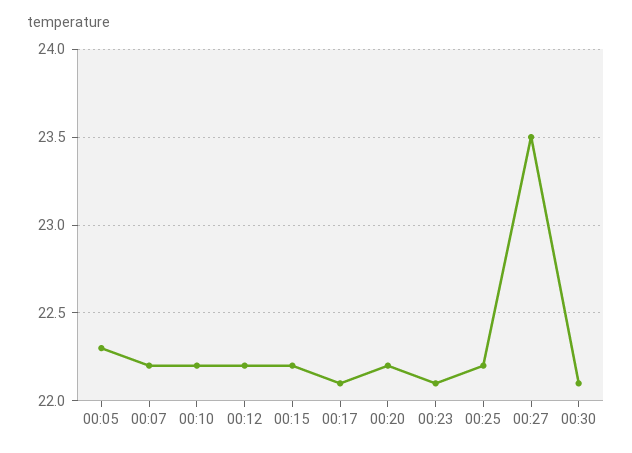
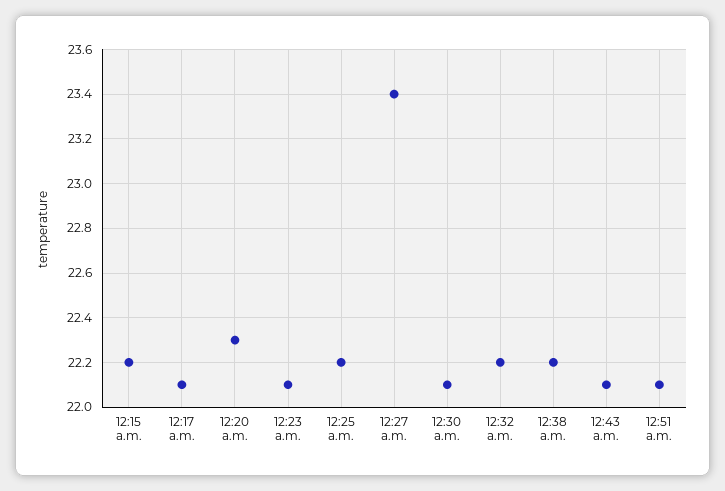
00:05: 22.3 -> none
00:07: 22.2 -> none
00:10: 22.2 -> none
00:12: 22.2 -> none
00:20: 22.2 -> 22.3
00:27: 23.5 -> 23.4
12:32 a.m.: none -> 22.2
12:38 a.m.: none -> 22.2
12:43 a.m.: none -> 22.1
12:51 a.m.: none -> 22.1

